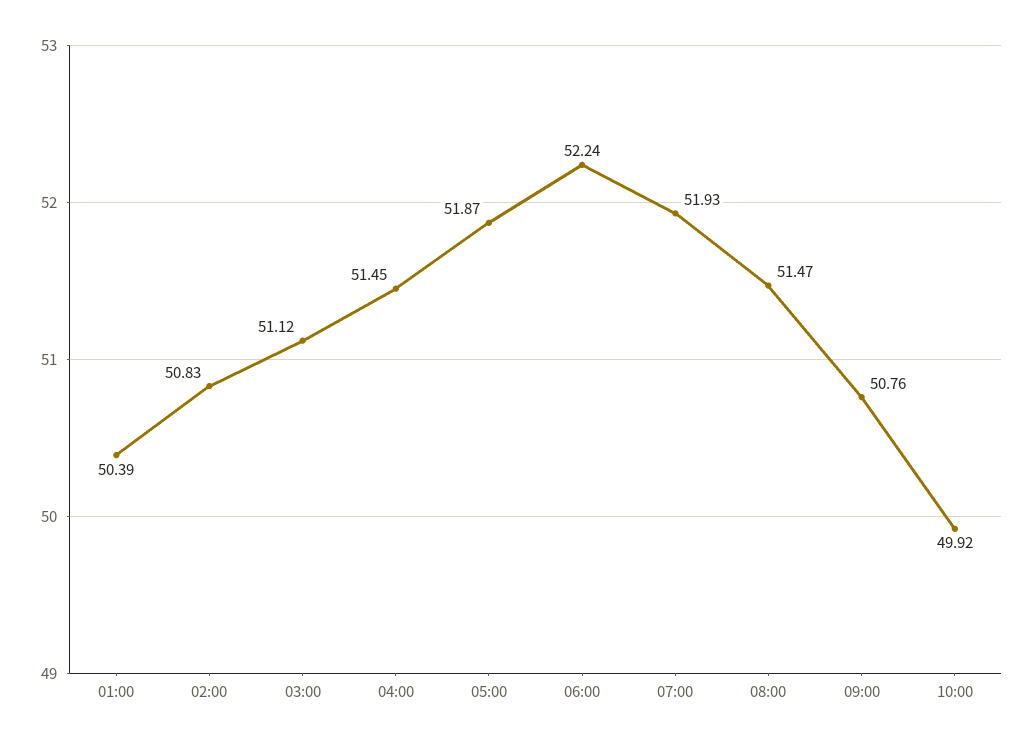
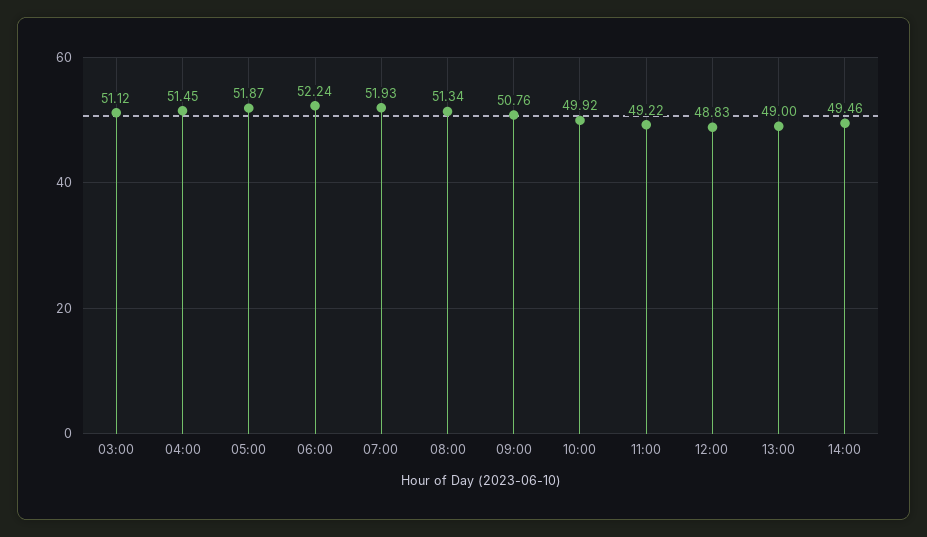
01:00: 50.39 -> none
02:00: 50.83 -> none
08:00: 51.47 -> 51.34
11:00: none -> 49.22
12:00: none -> 48.83
13:00: none -> 49
14:00: none -> 49.46

